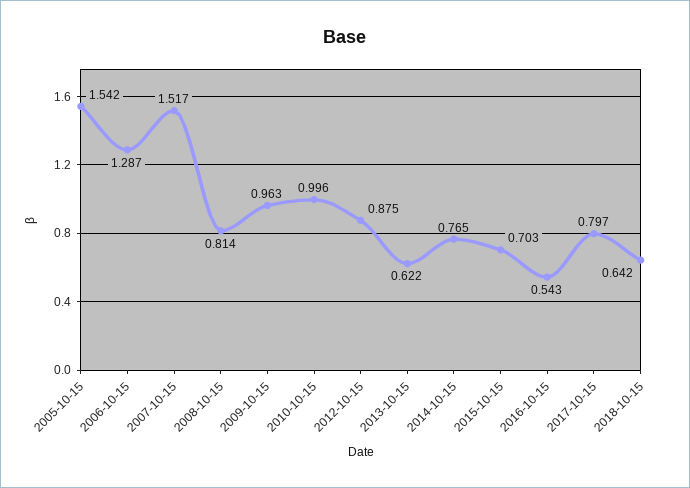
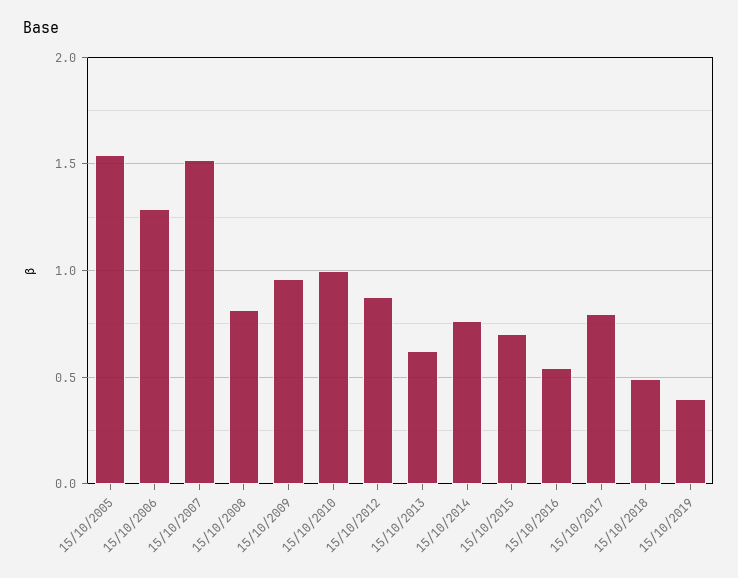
2018-10-15: 0.642 -> 0.5
15/10/2019: none -> 0.4

